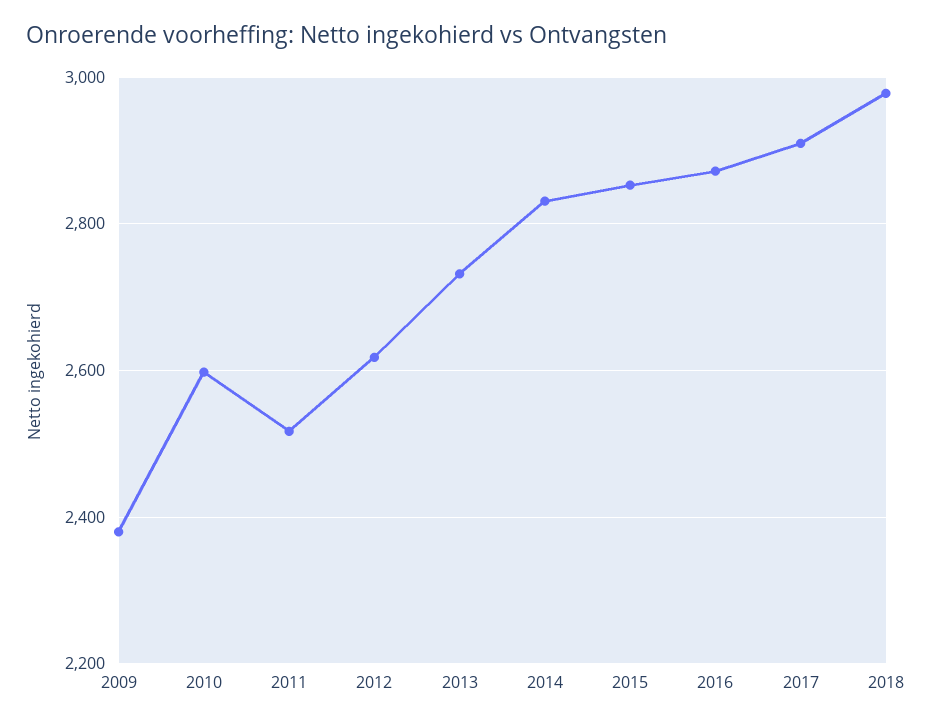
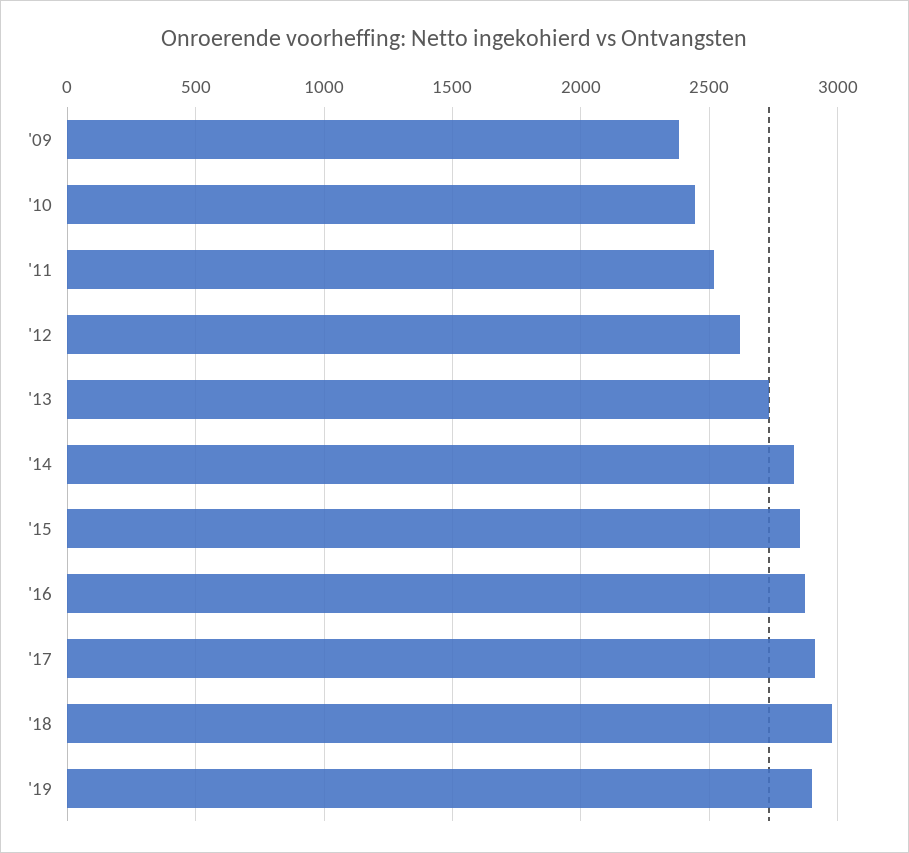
2010: 2600 -> 2450
'19: none -> 2900

